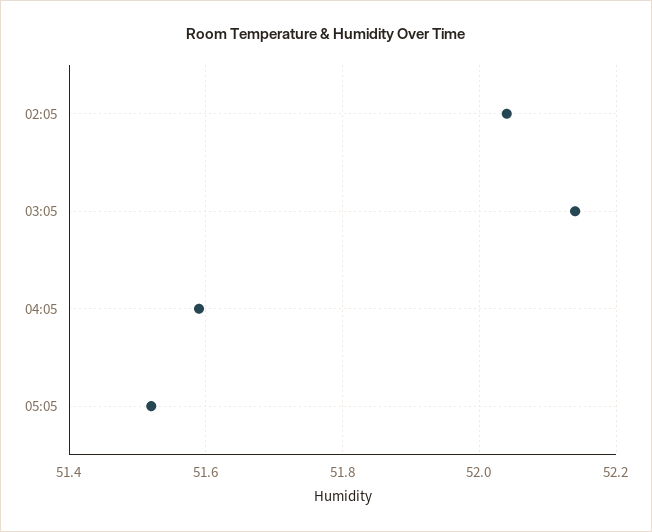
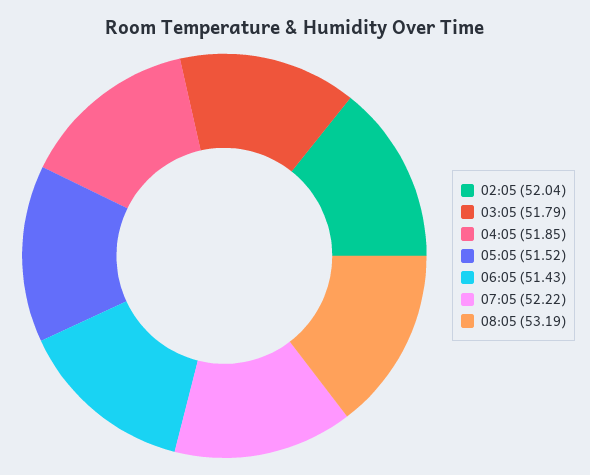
03:05: 52.15 -> 51.79
04:05: 51.6 -> 51.85
06:05: none -> 51.43
07:05: none -> 52.22
08:05: none -> 53.19

